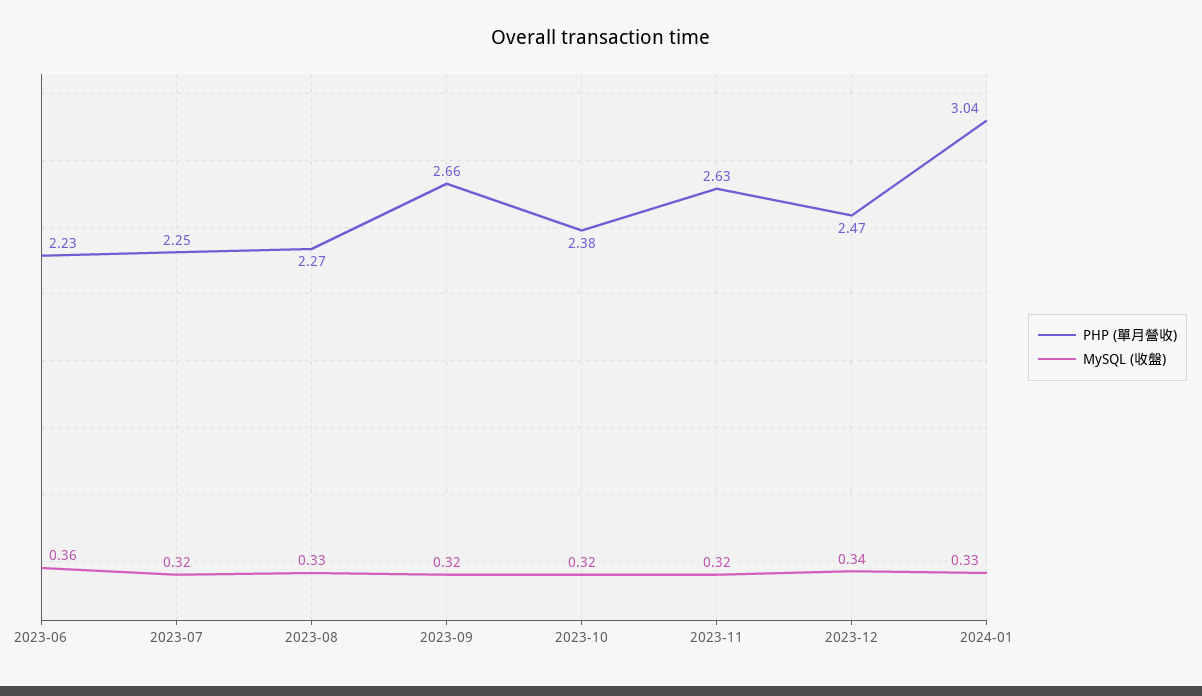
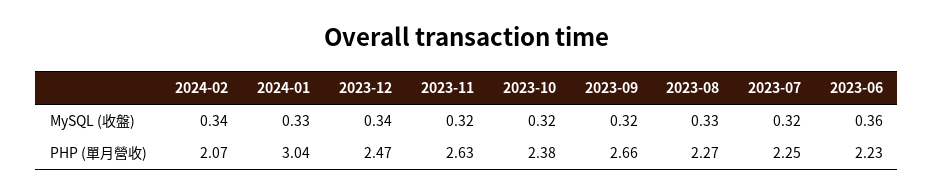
MySQL (收盤), 2024-02: none -> 0.34
PHP (單月營收), 2024-02: none -> 2.07

